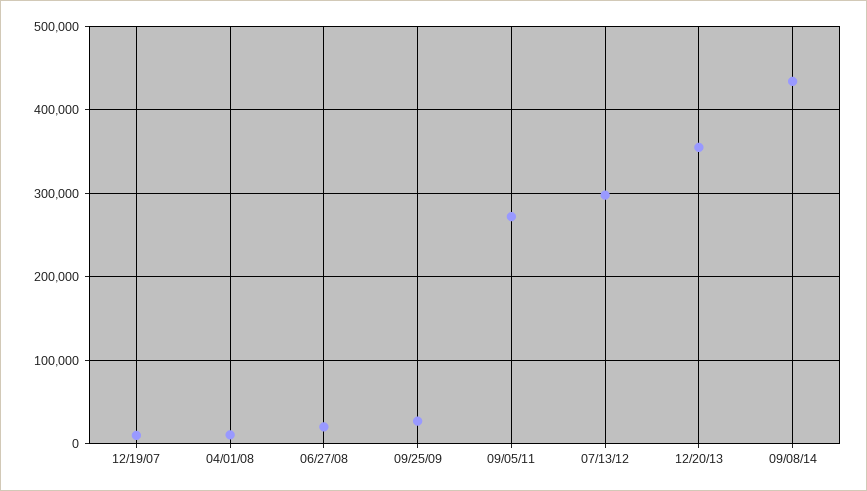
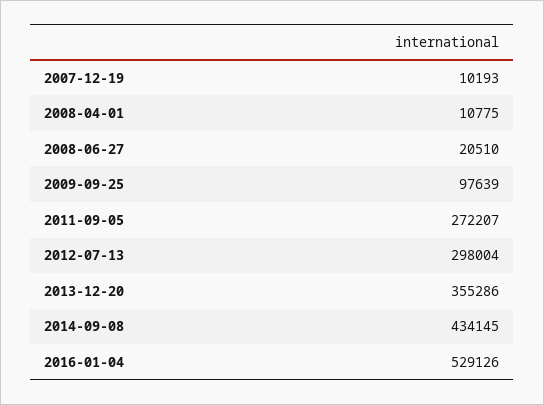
09/25/09: 30000 -> 97639
2016-01-04: none -> 529126

